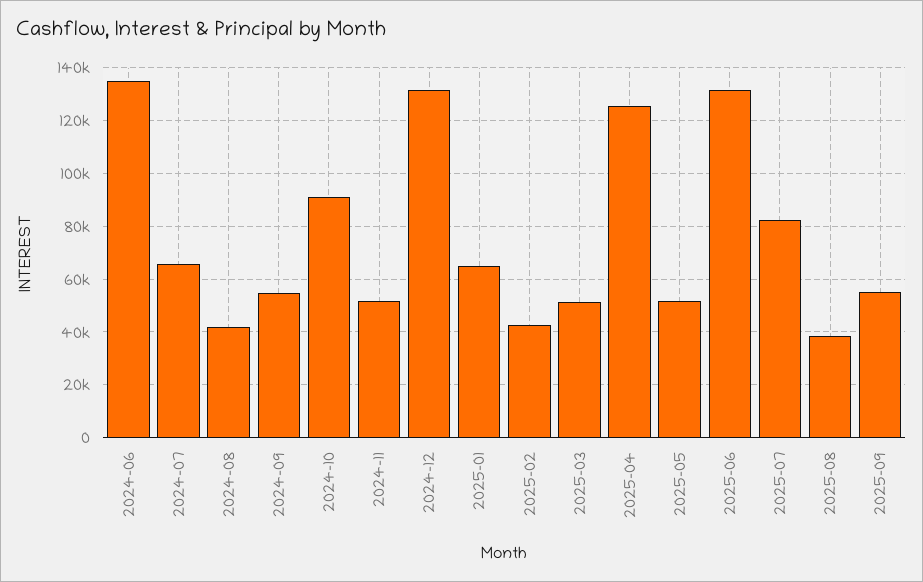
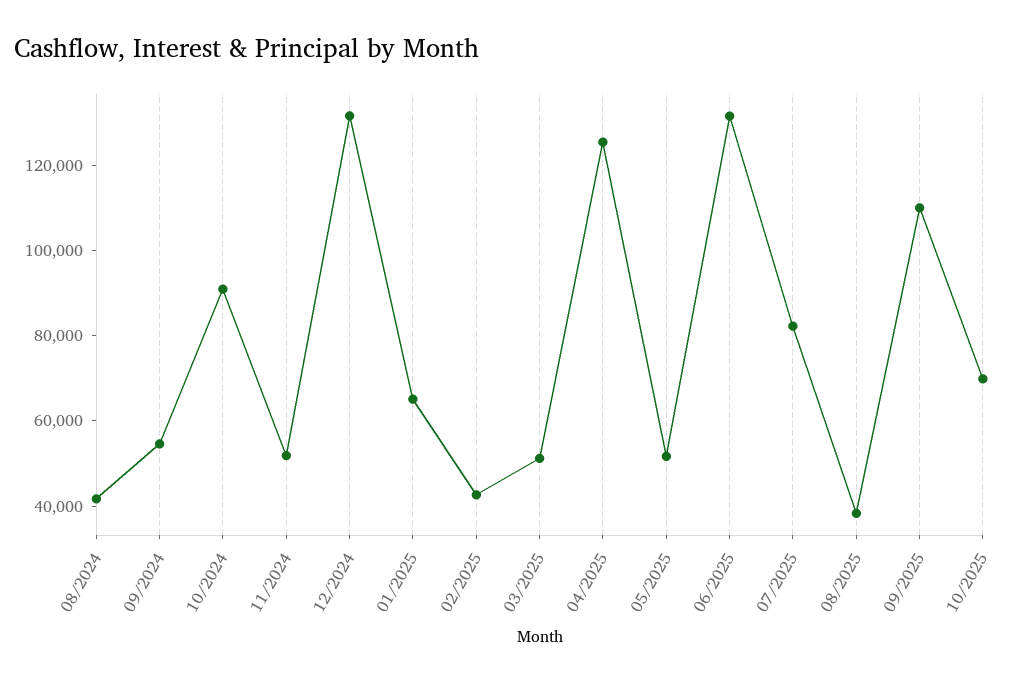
2024-06: 135000 -> none
2024-07: 65000 -> none
2025-09: 55000 -> 110000
10/2025: none -> 70000

